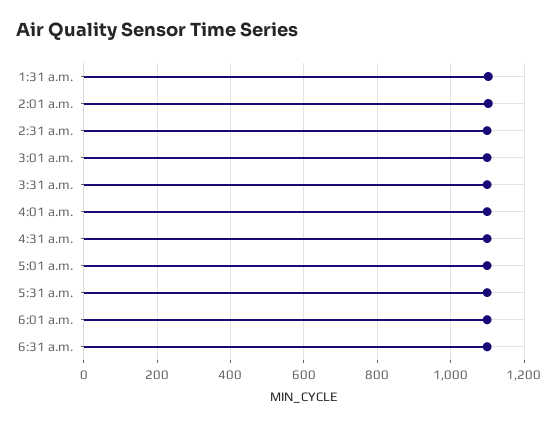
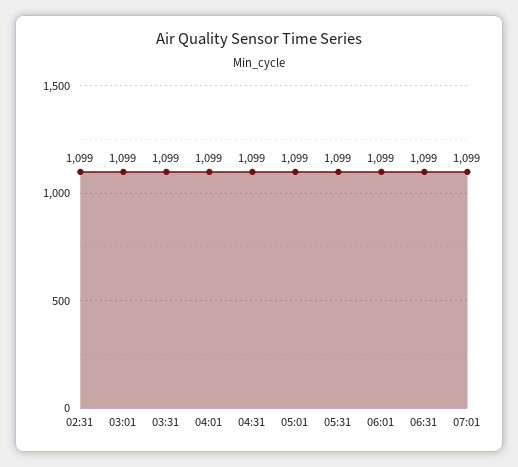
1:31 a.m.: 1100 -> none
2:01 a.m.: 1100 -> none
07:01: none -> 1099

